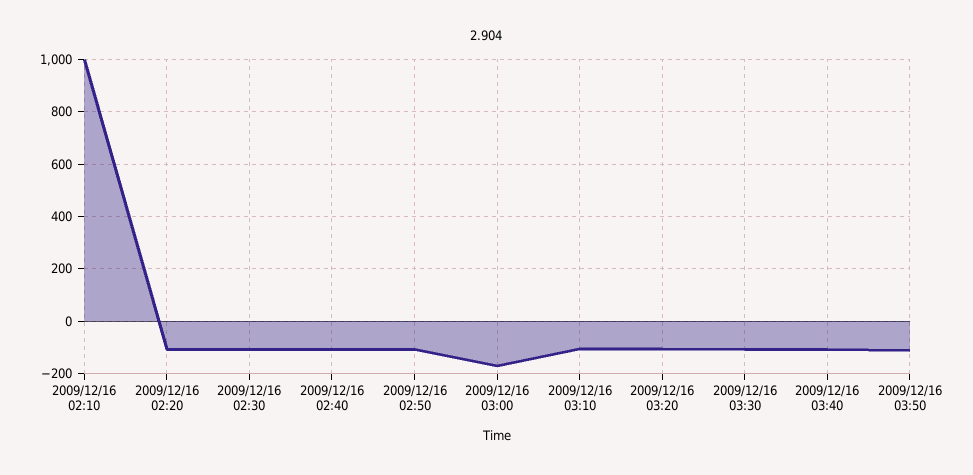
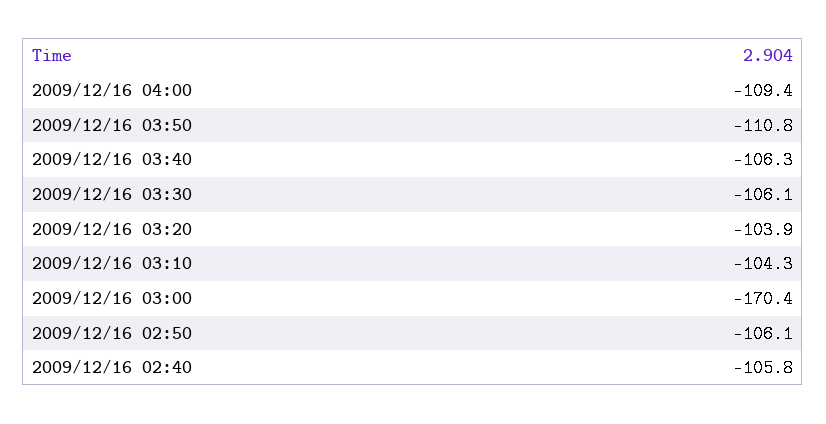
2009/12/16 02:10: 1000 -> none
2009/12/16 02:20: -100 -> none
2009/12/16 02:30: -100 -> none
2009/12/16 04:00: none -> -109.4

